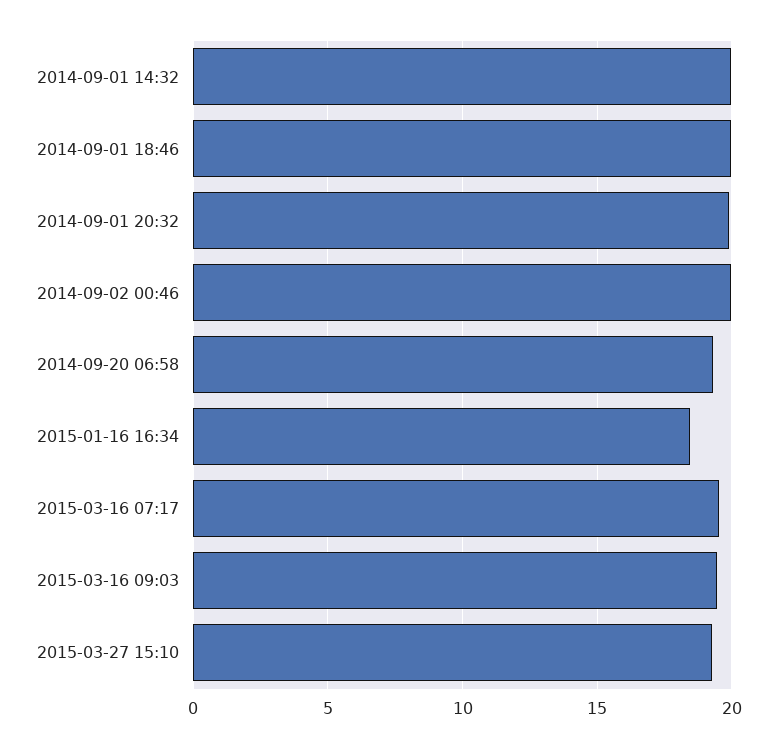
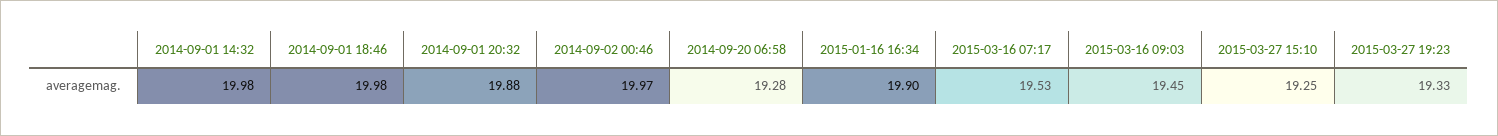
2015-01-16 16:34: 18.5 -> 19.9
2015-03-27 19:23: none -> 19.33

